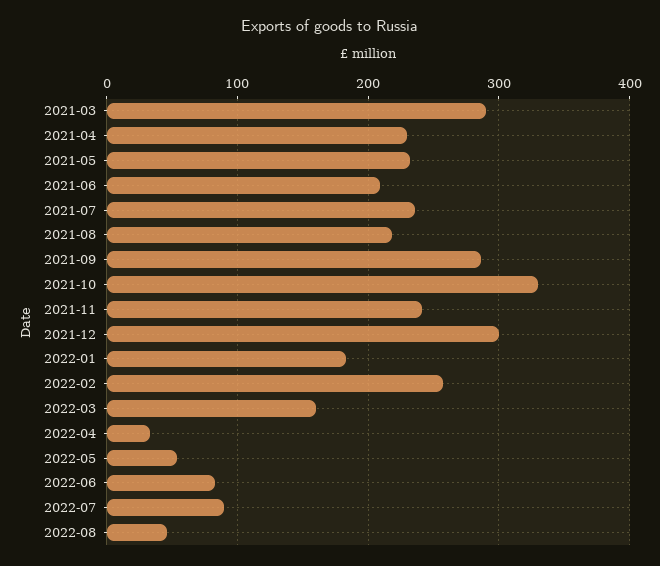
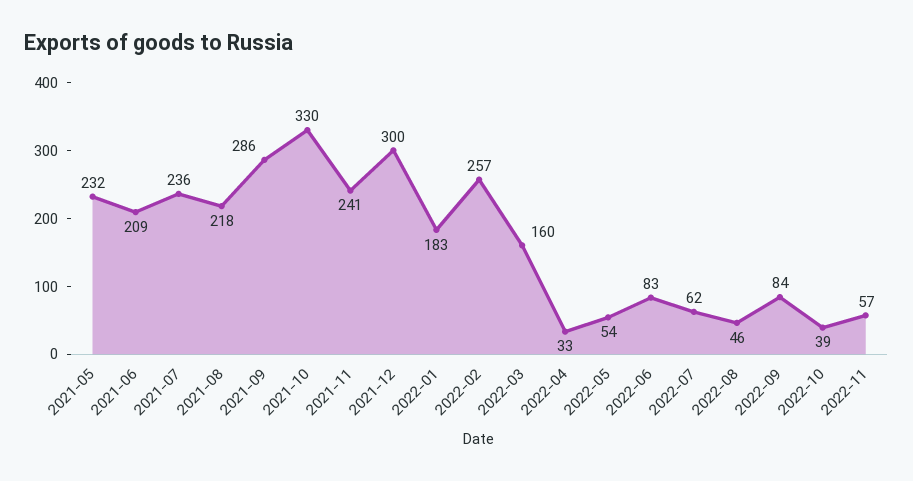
2021-03: 290 -> none
2021-04: 230 -> none
2022-07: 90 -> 62
2022-09: none -> 84
2022-10: none -> 39
2022-11: none -> 57

